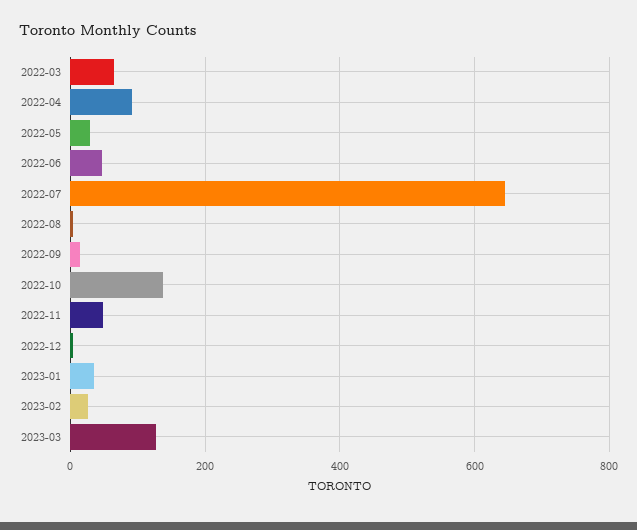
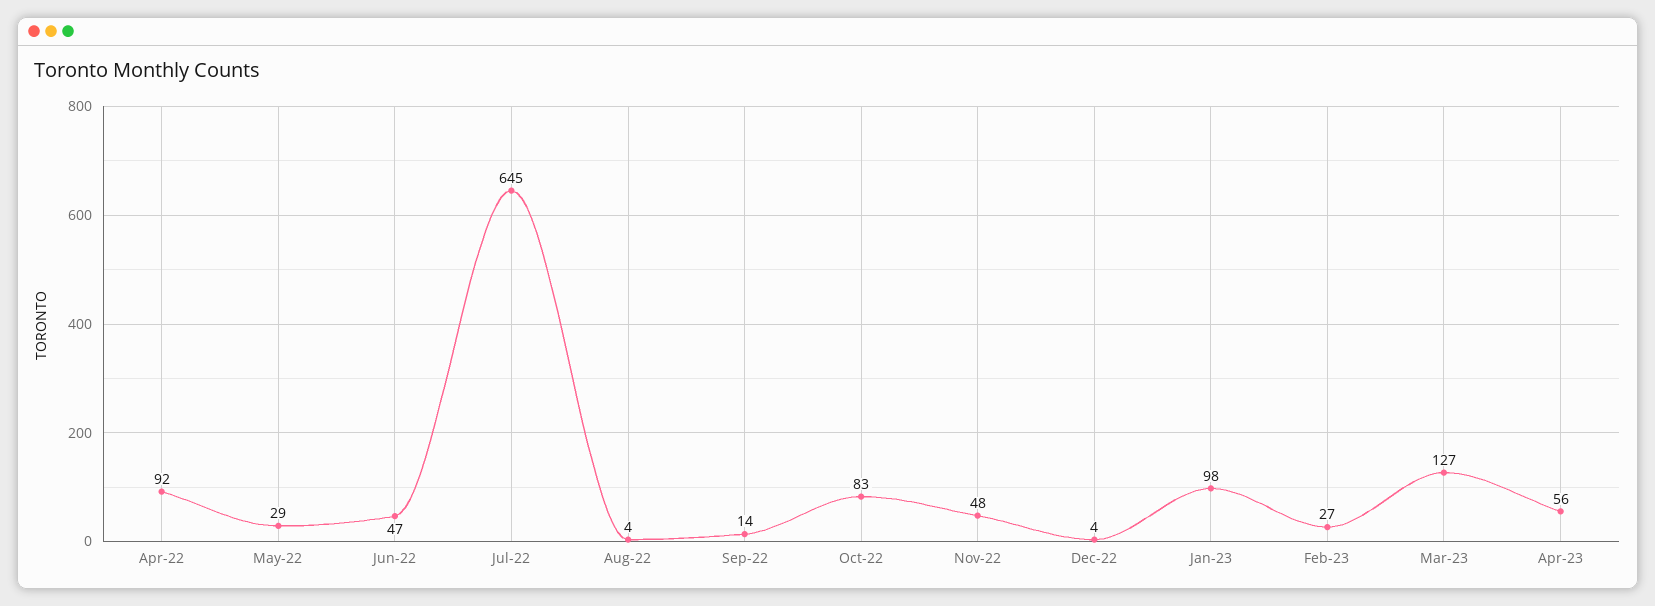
2022-03: 60 -> none
2022-10: 140 -> 83
2023-01: 40 -> 98
Apr-23: none -> 56

